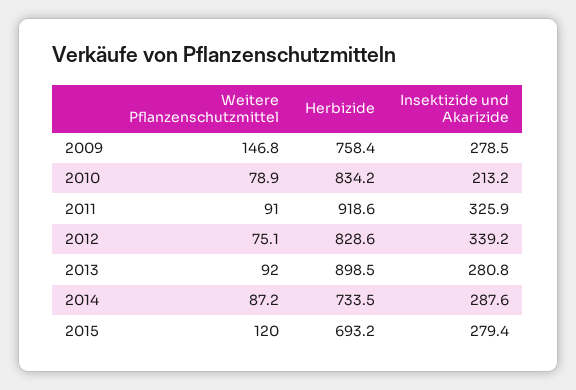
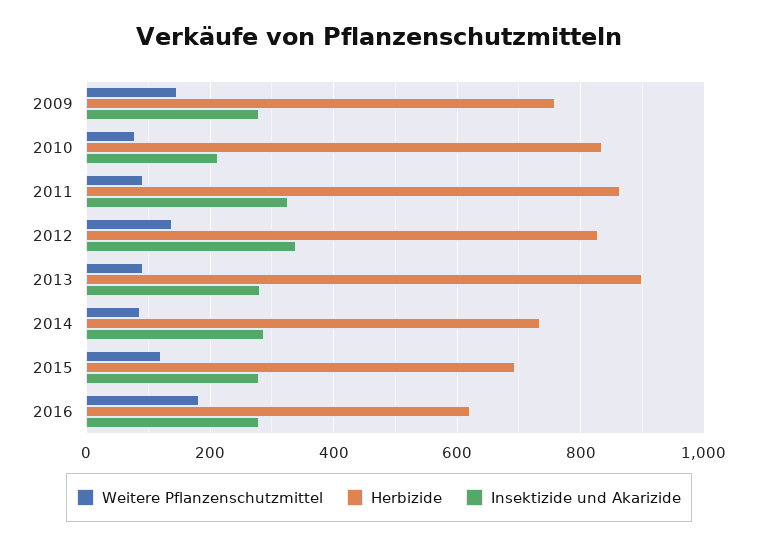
Herbizide, 2011: 918.6 -> 860
Weitere Pflanzenschutzmittel, 2012: 75.1 -> 140
Weitere Pflanzenschutzmittel, 2016: none -> 180
Herbizide, 2016: none -> 620
Insektizide und Akarizide, 2016: none -> 280

